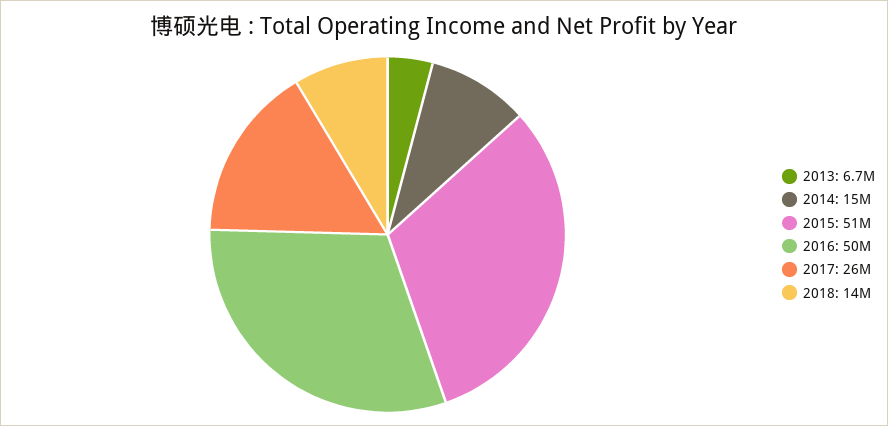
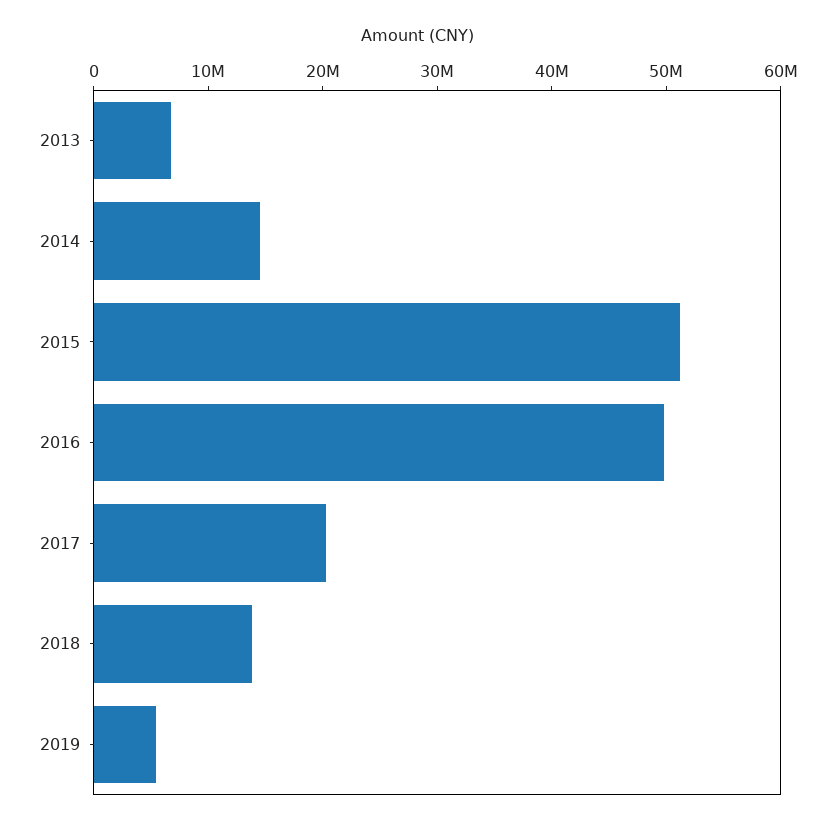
2017: 26000000 -> 20000000
2019: none -> 6000000

